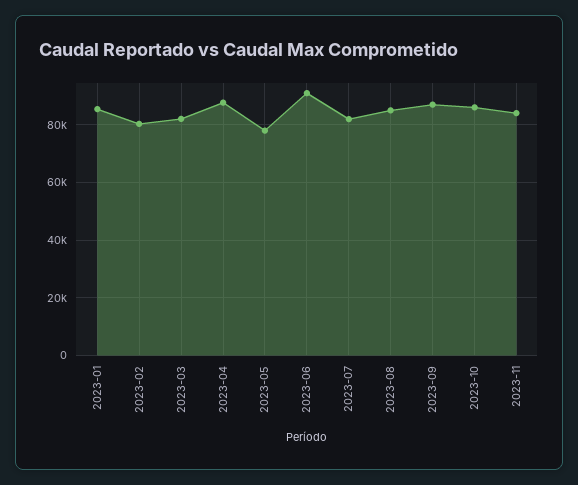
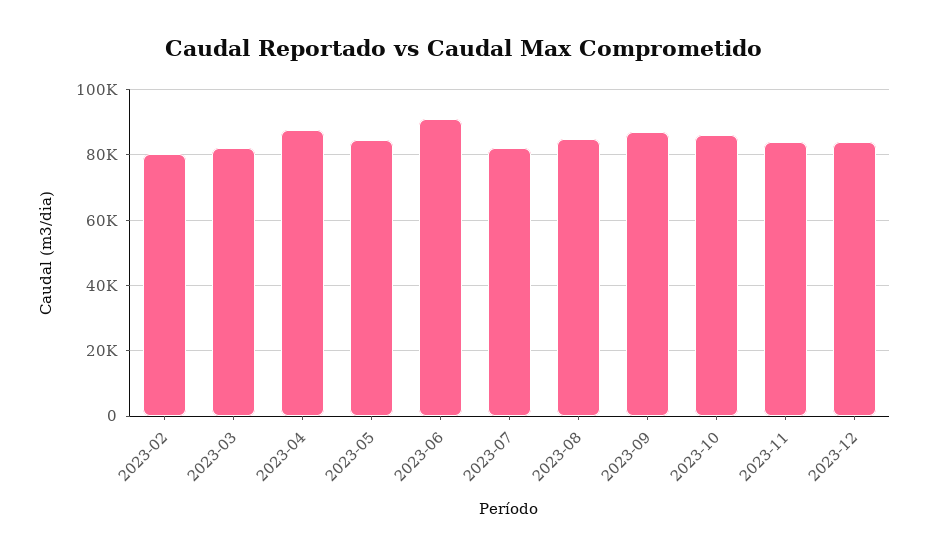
2023-01: 85000 -> none
2023-05: 77500 -> 84000
2023-12: none -> 84000

